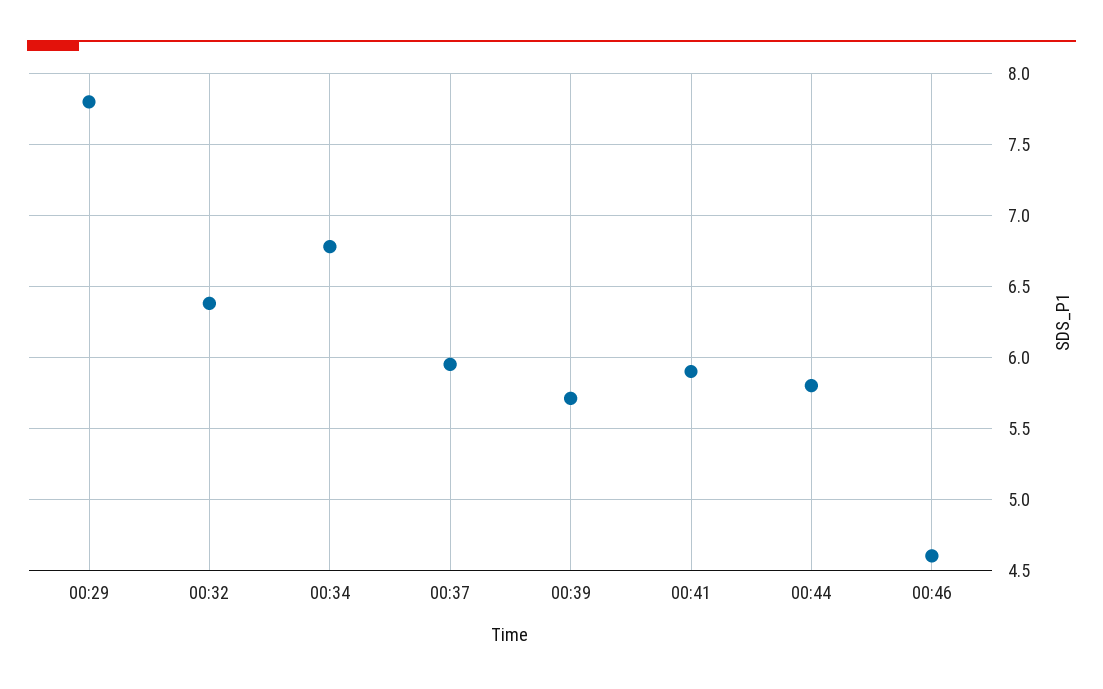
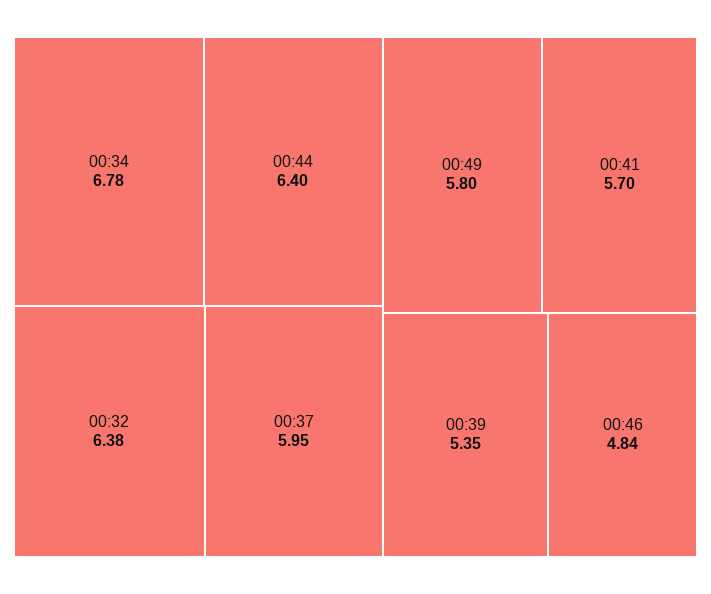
00:29: 7.8 -> none
00:39: 5.7 -> 5.35
00:41: 5.9 -> 5.7
00:44: 5.8 -> 6.4
00:46: 4.6 -> 4.84
00:49: none -> 5.8

